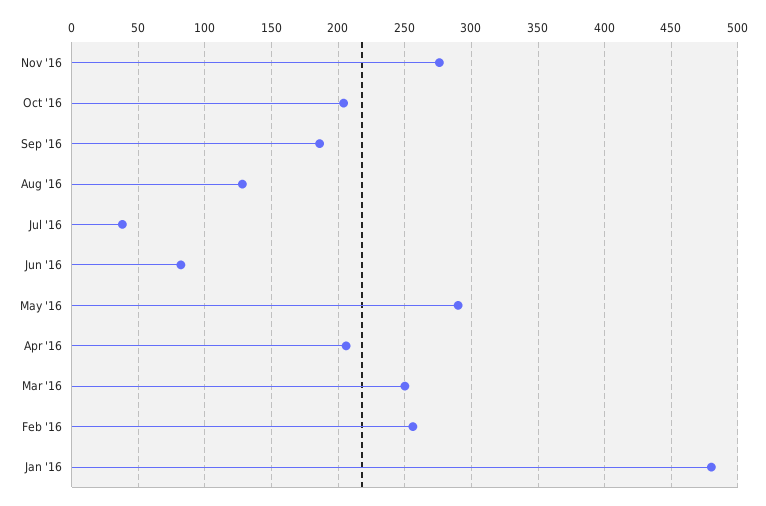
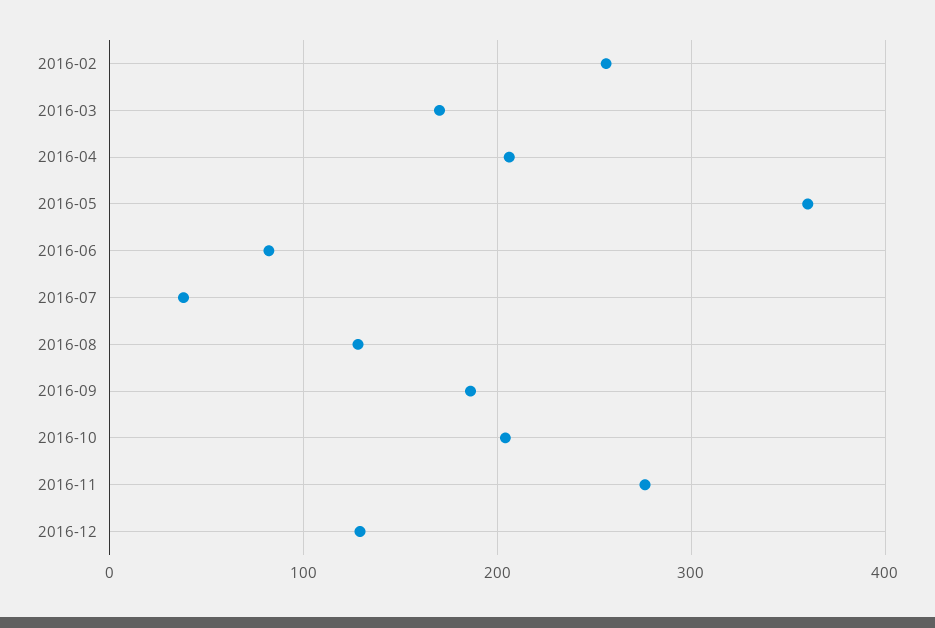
May '16: 290 -> 360
Mar '16: 250 -> 170
Jan '16: 480 -> none
2016-12: none -> 130

